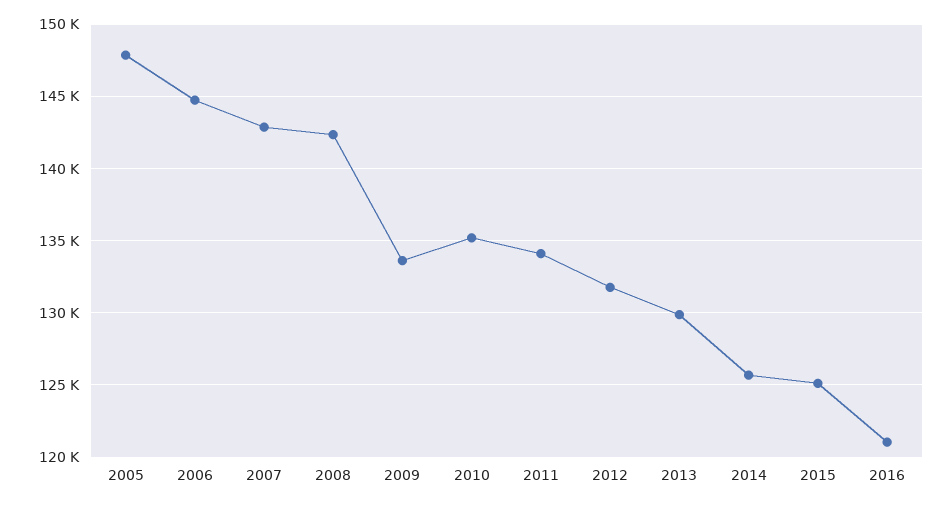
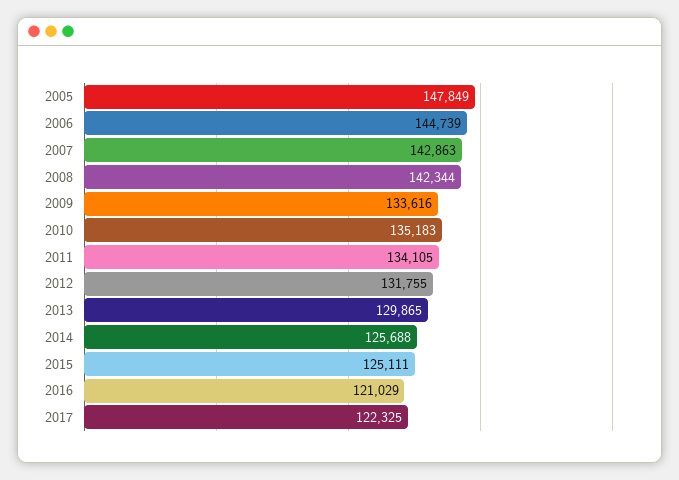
2017: none -> 122325

